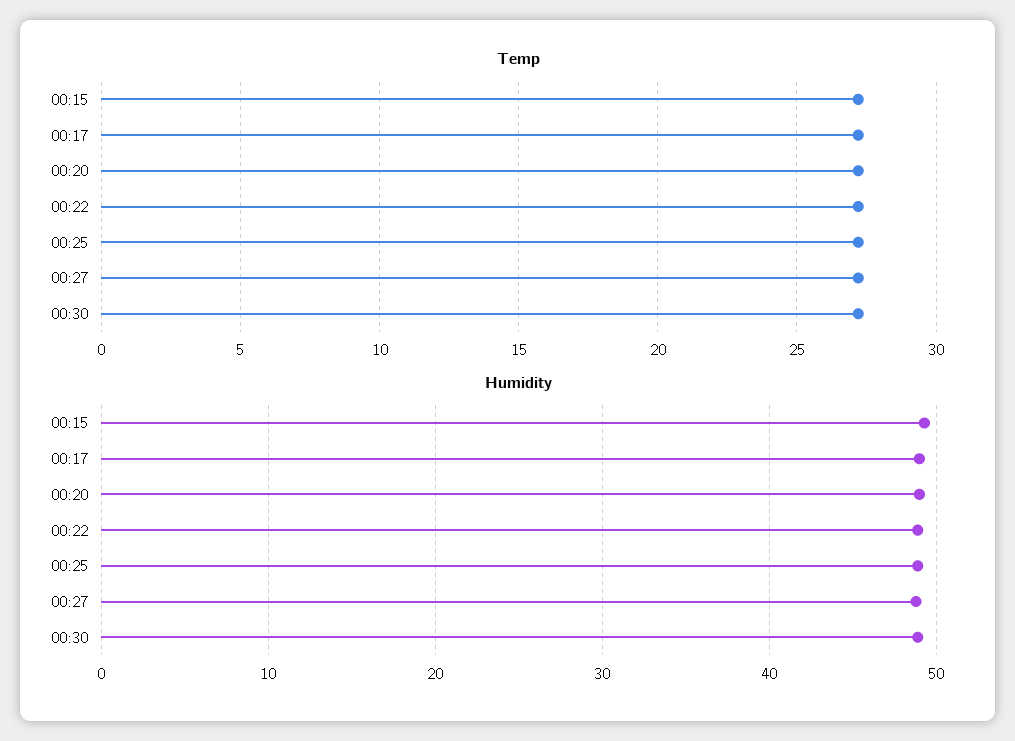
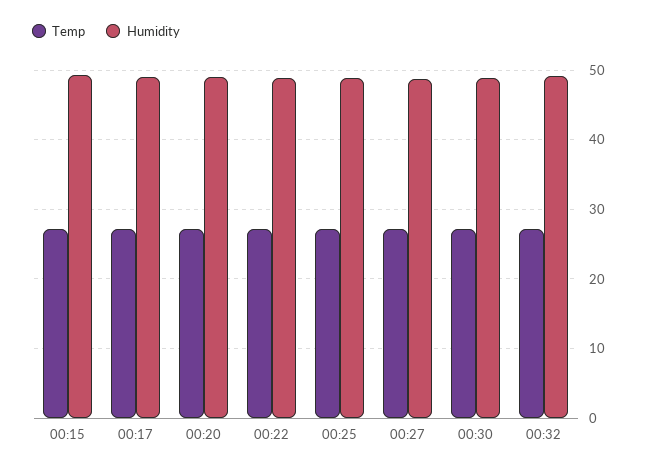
Temp, 00:32: none -> 27
Humidity, 00:32: none -> 49

